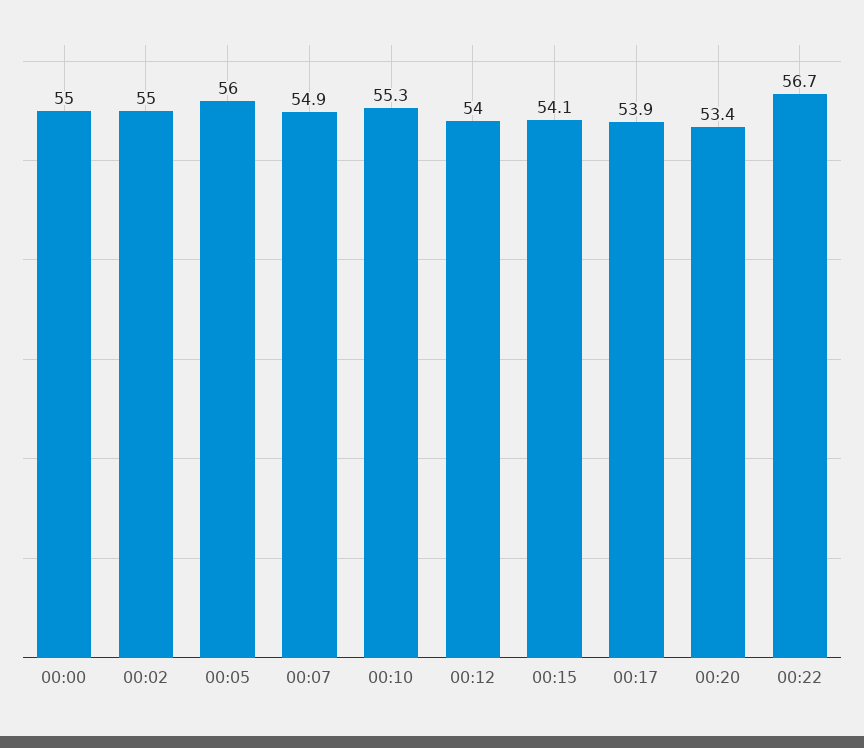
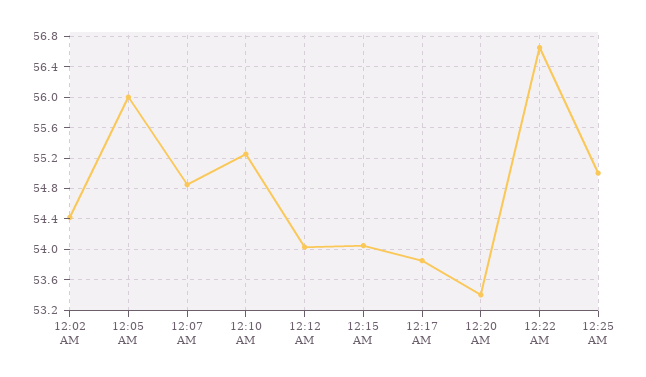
00:00: 55 -> none
00:02: 55 -> 54.4
12:25 AM: none -> 55

